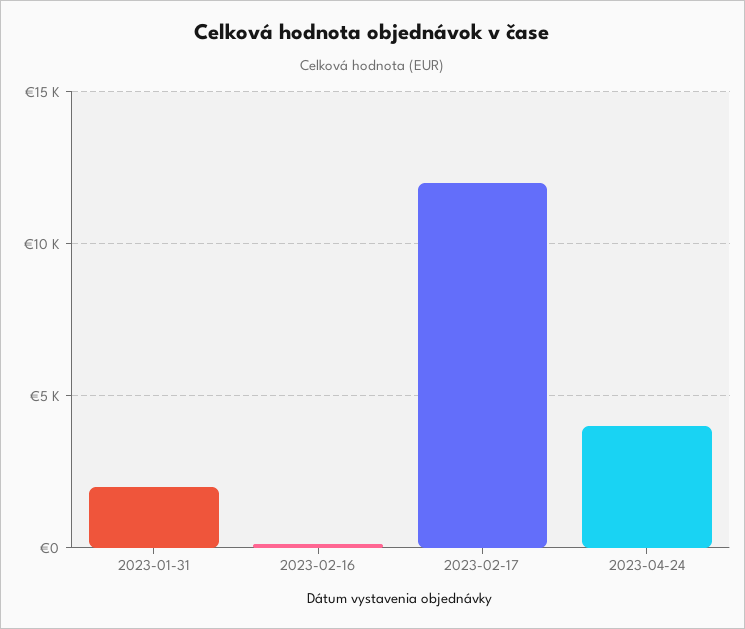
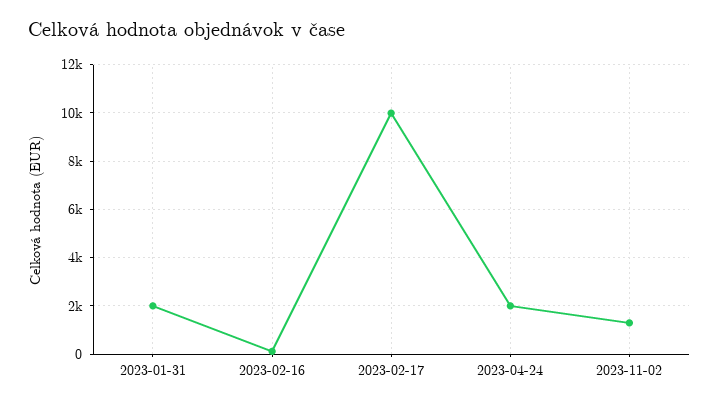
2023-02-17: 12000 -> 10000
2023-04-24: 4000 -> 2000
2023-11-02: none -> 1250

